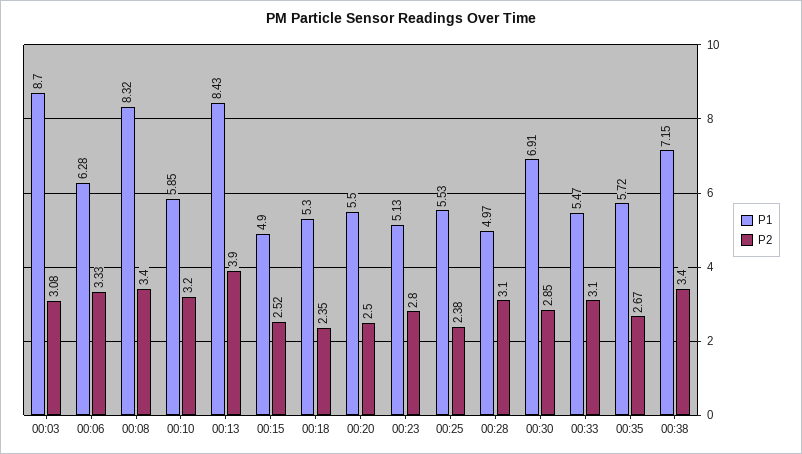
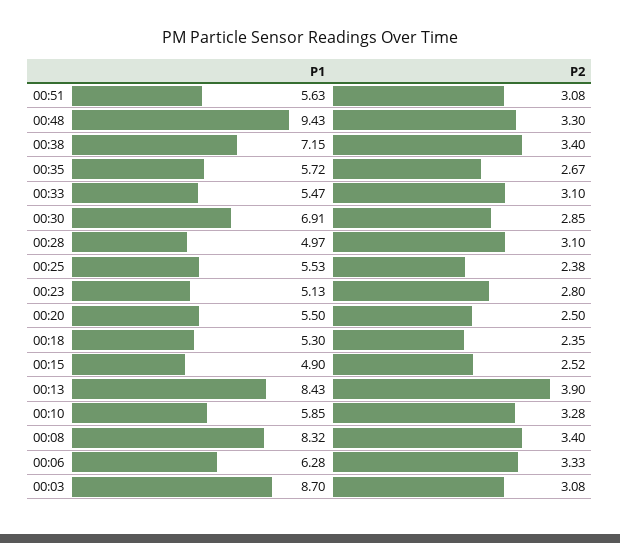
P2, 00:10: 3.2 -> 3.28
P1, 00:51: none -> 5.63
P2, 00:51: none -> 3.08
P1, 00:48: none -> 9.43
P2, 00:48: none -> 3.3

